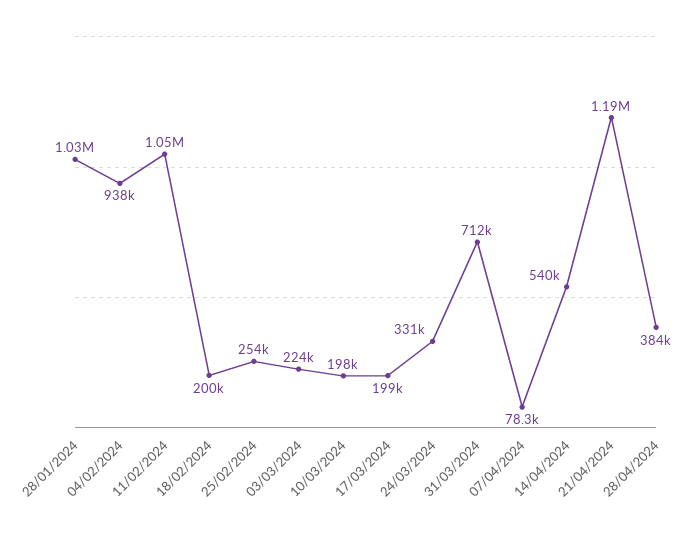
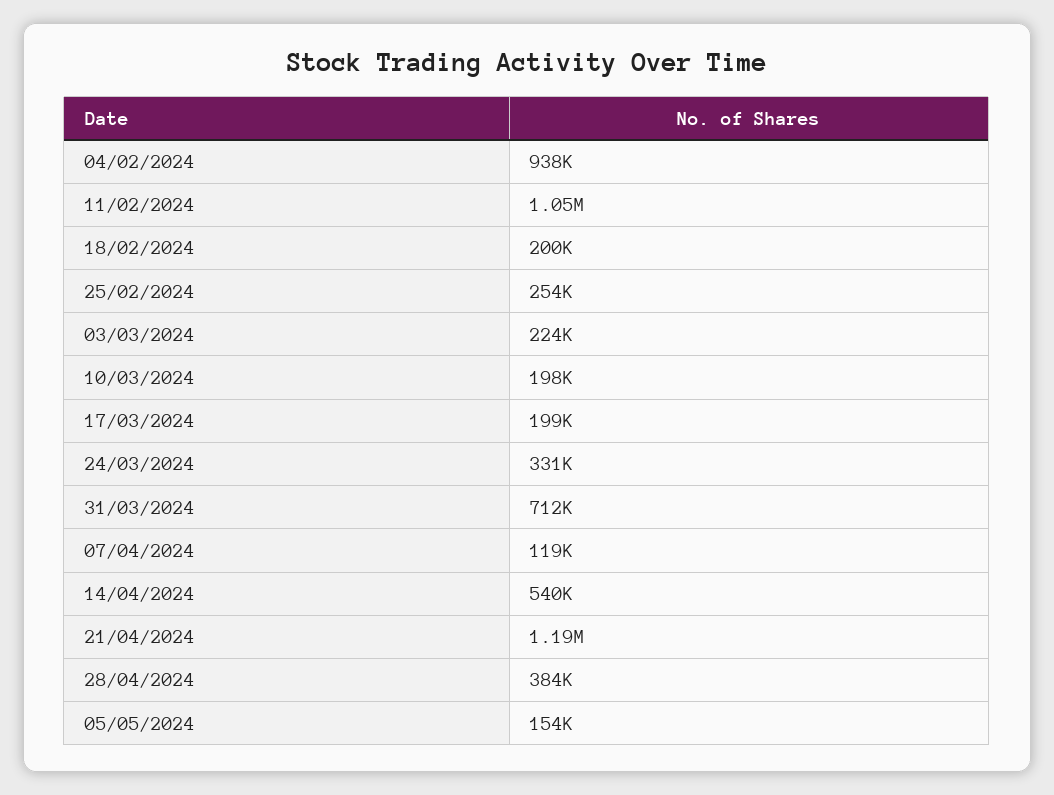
28/01/2024: 1030000 -> none
07/04/2024: 78300 -> 119000
05/05/2024: none -> 154000

